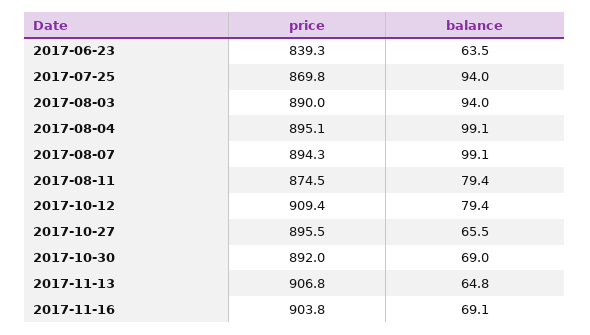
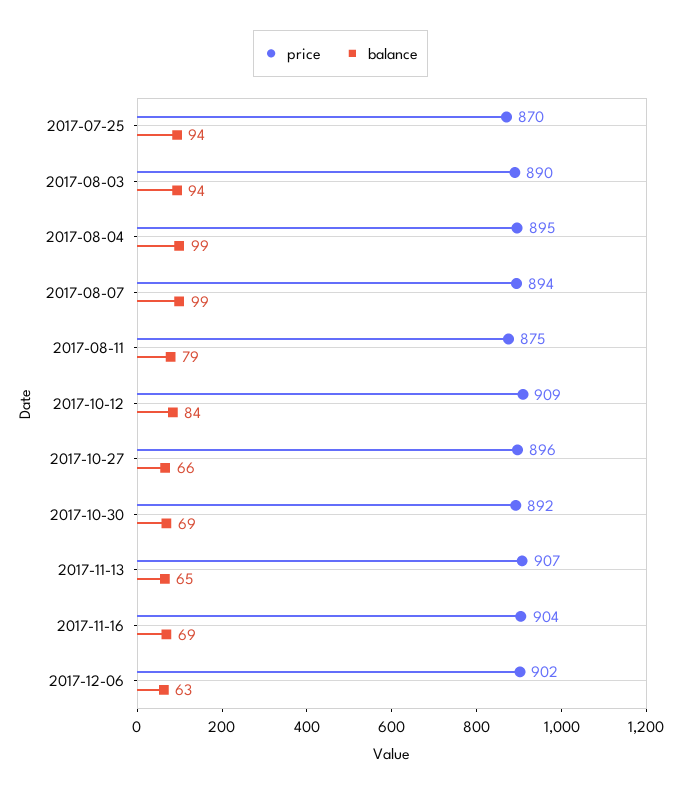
price, 2017-06-23: 839.3 -> none
balance, 2017-06-23: 63.5 -> none
balance, 2017-10-12: 79.4 -> 84
price, 2017-12-06: none -> 902
balance, 2017-12-06: none -> 63

